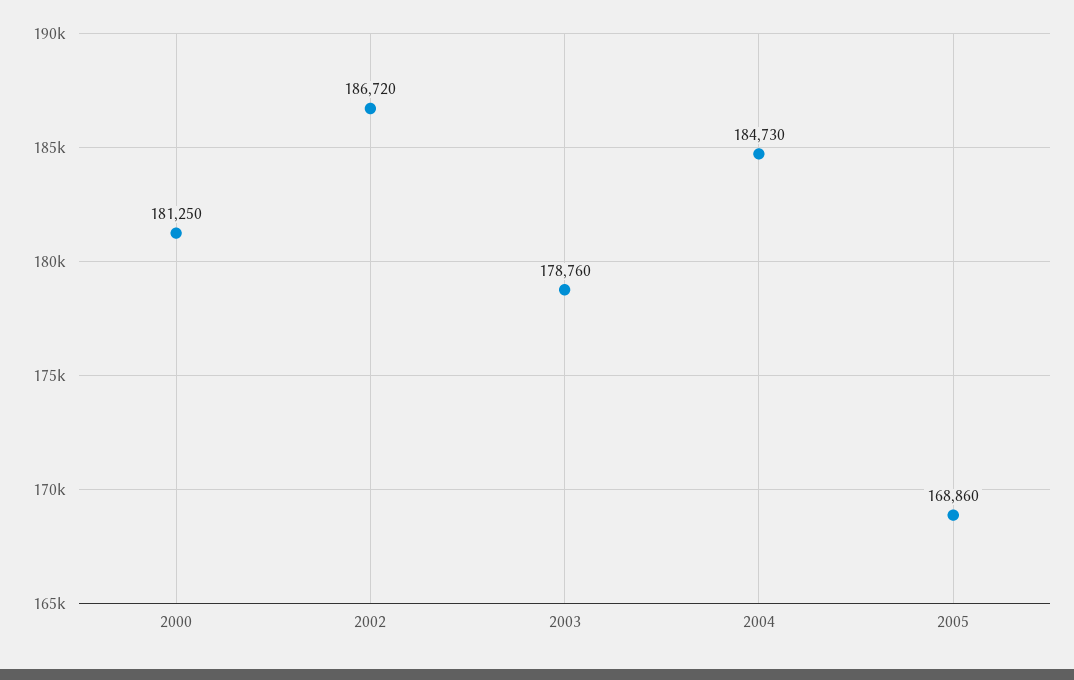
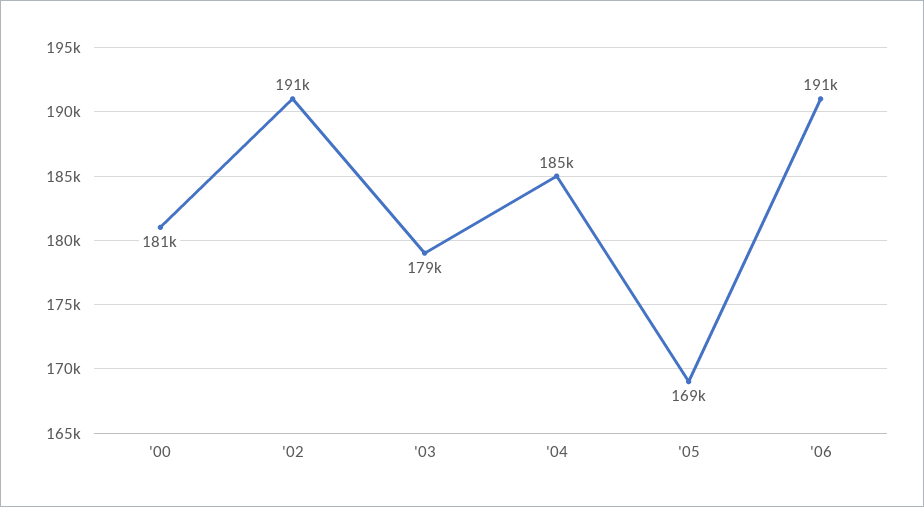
2002: 186720 -> 191000
'06: none -> 191000

